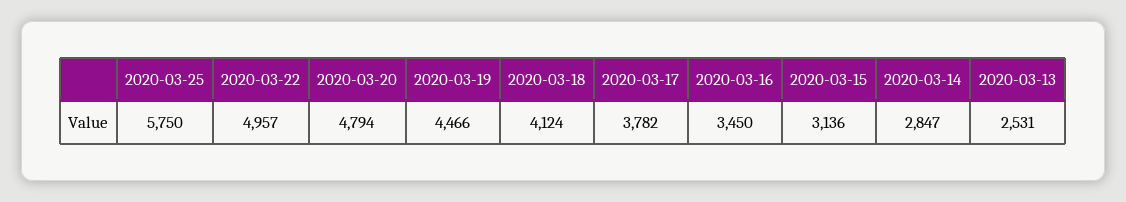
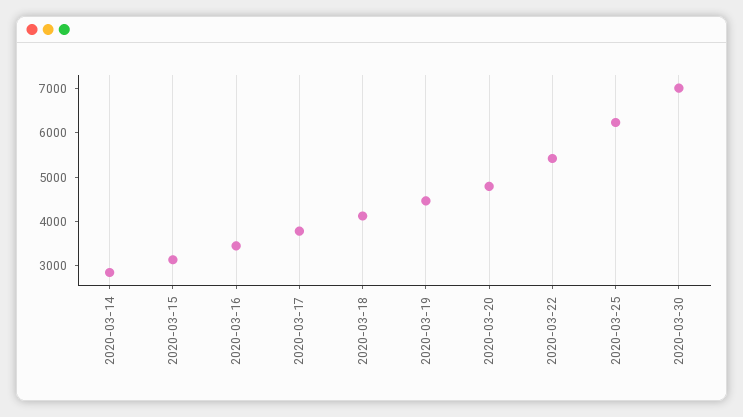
2020-03-25: 5750 -> 6200
2020-03-22: 4957 -> 5400
2020-03-13: 2531 -> none
2020-03-30: none -> 7000

